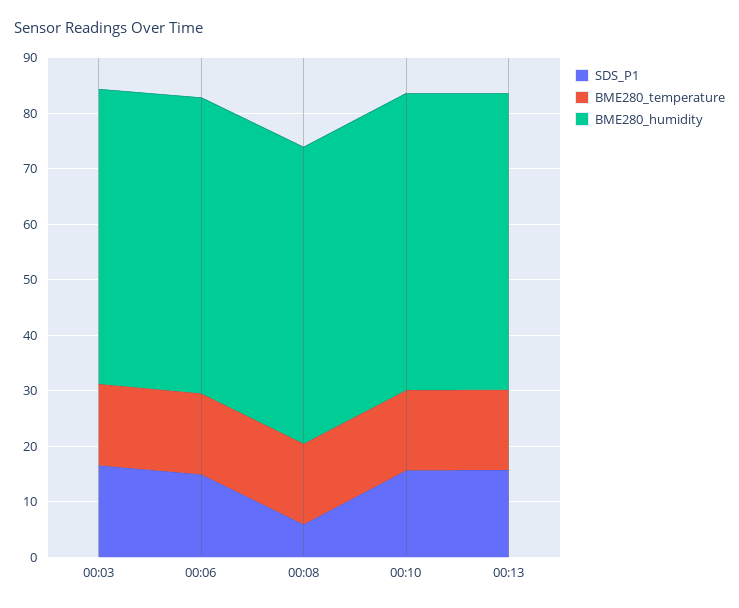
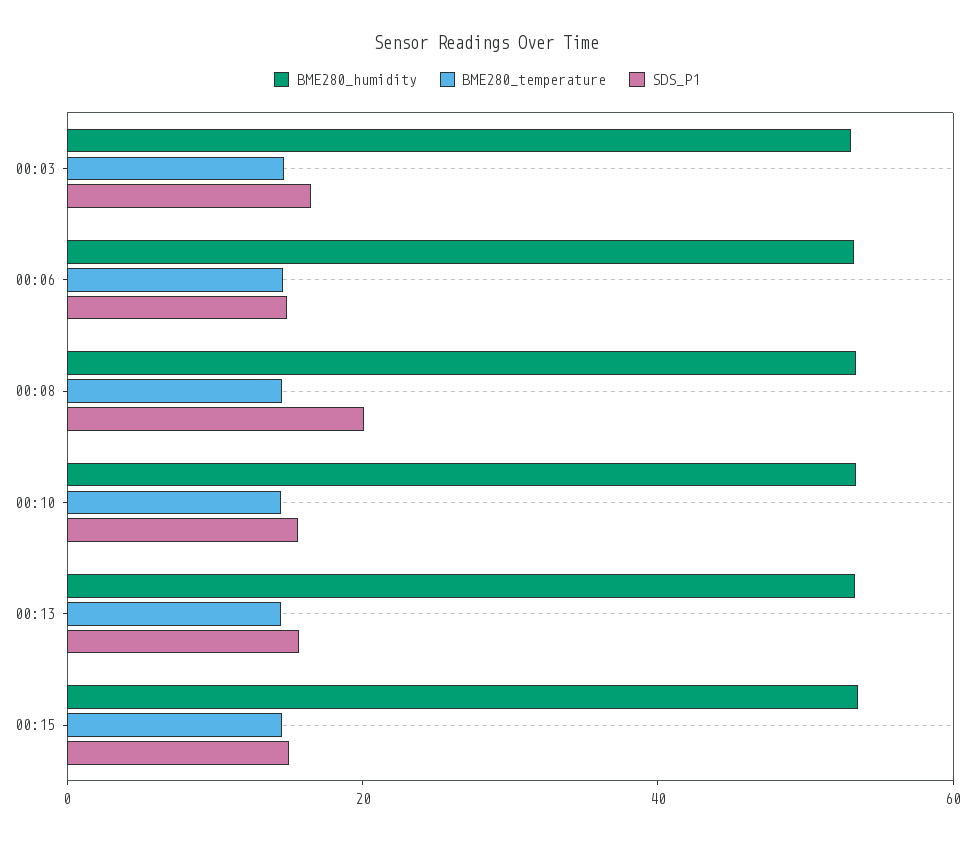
SDS_P1, 00:08: 6 -> 20
BME280_humidity, 00:15: none -> 55
BME280_temperature, 00:15: none -> 15
SDS_P1, 00:15: none -> 15

